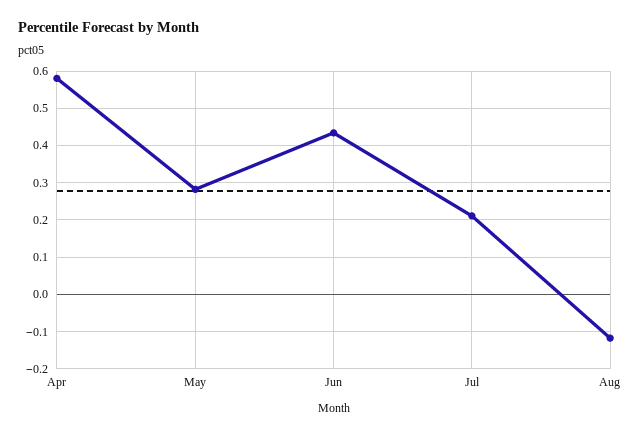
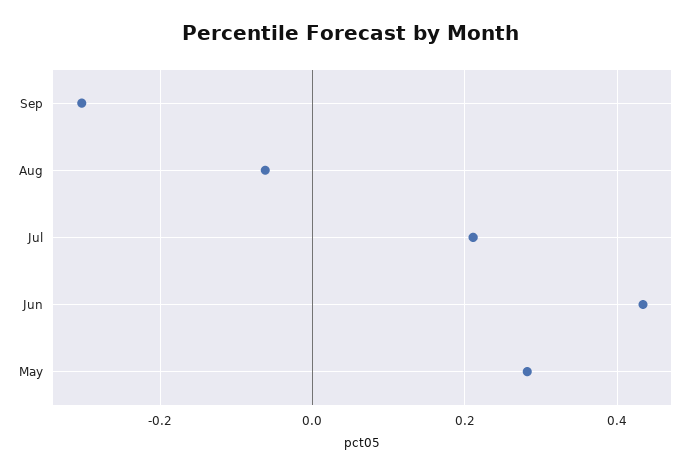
Apr: 0.58 -> none
Aug: -0.12 -> -0.06
Sep: none -> -0.3

